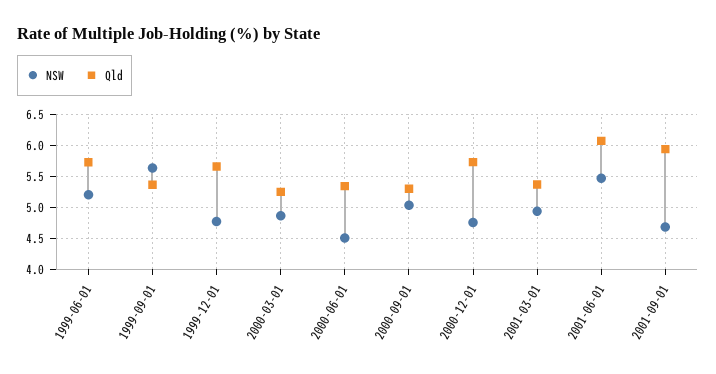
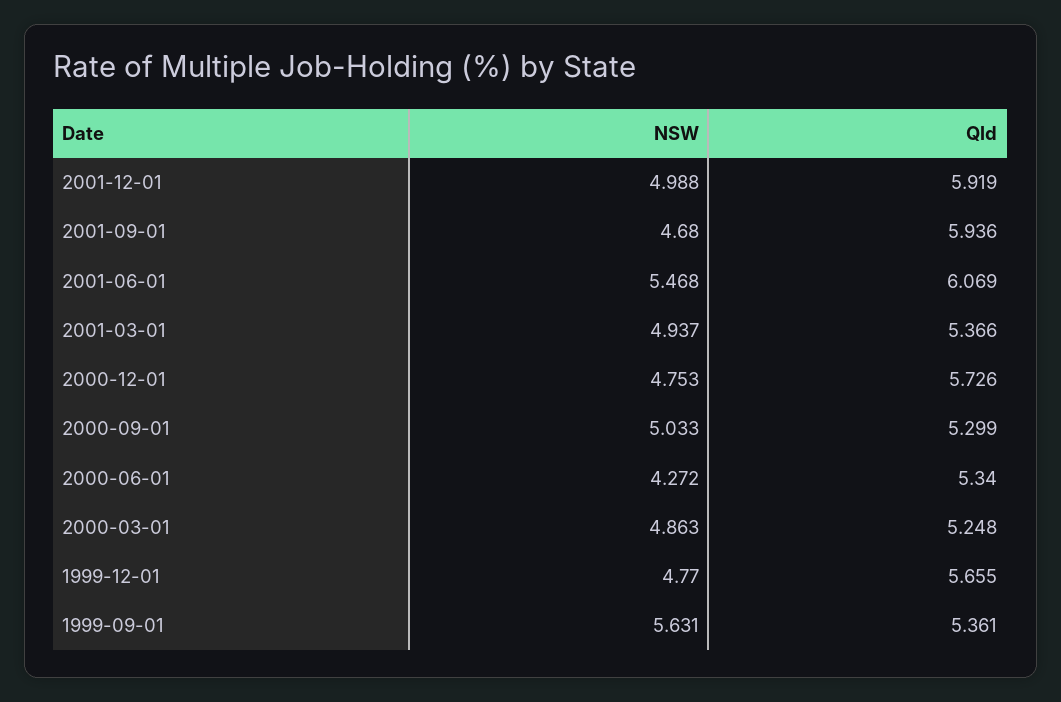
NSW, 1999-06-01: 5.2 -> none
Qld, 1999-06-01: 5.7 -> none
NSW, 2000-06-01: 4.5 -> 4.272
NSW, 2001-12-01: none -> 4.988
Qld, 2001-12-01: none -> 5.919

